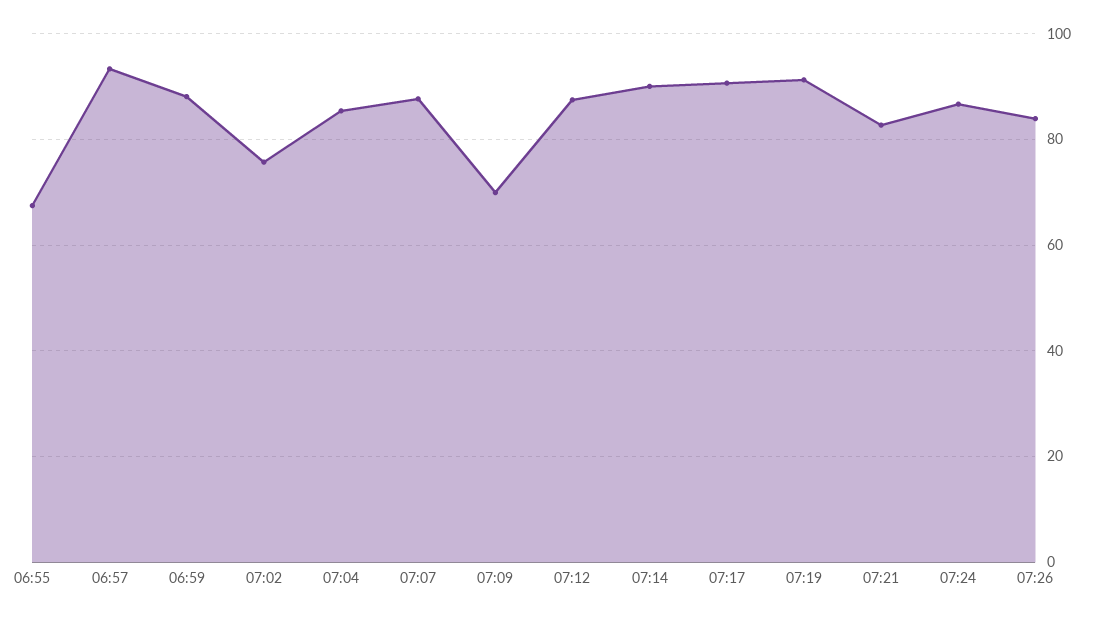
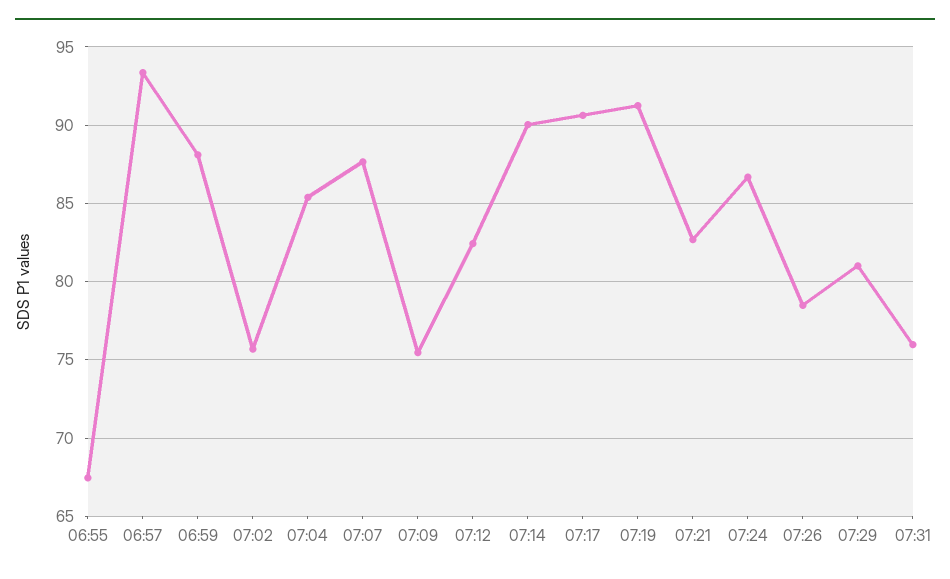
07:09: 70 -> 75.5
07:12: 88 -> 82.5
07:26: 84 -> 78.5
07:29: none -> 81
07:31: none -> 76

